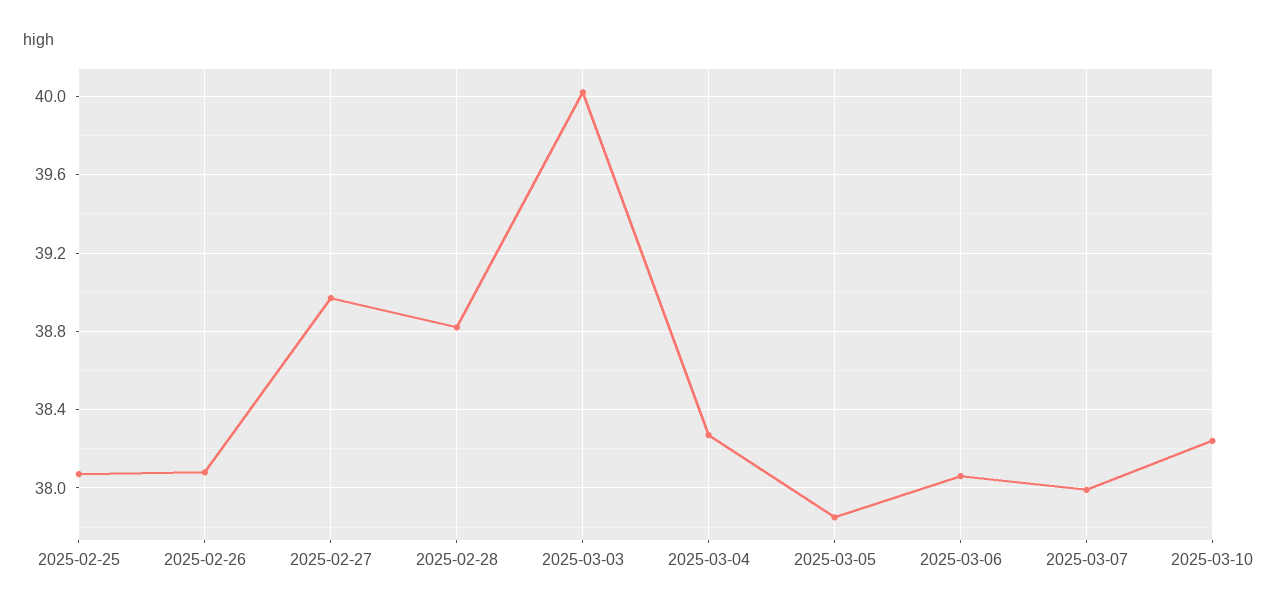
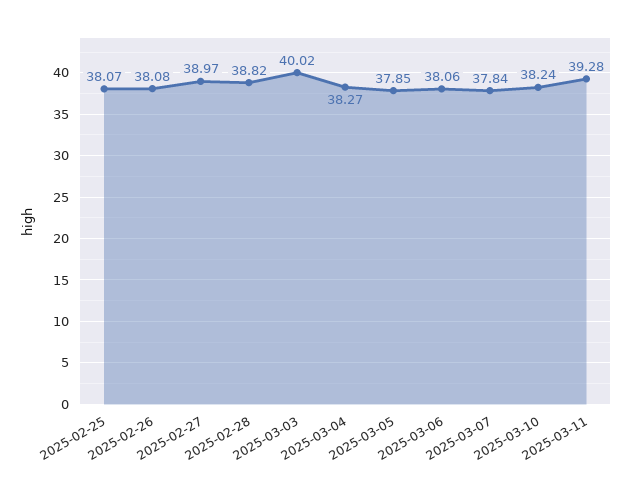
2025-03-07: 38 -> 37.84
2025-03-11: none -> 39.28

